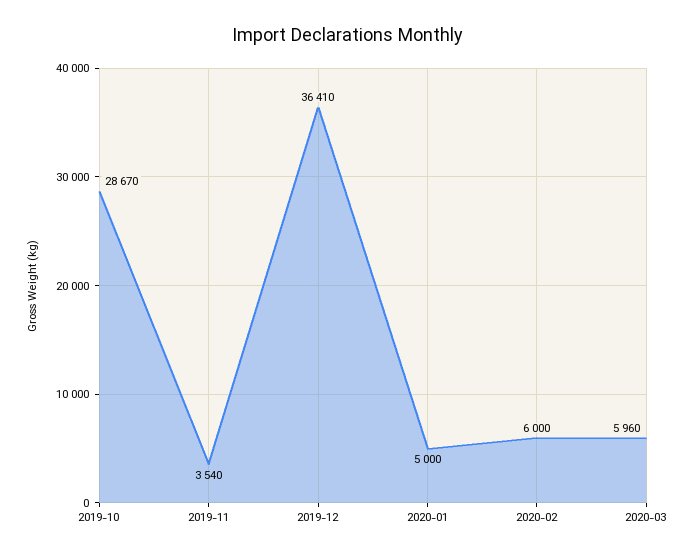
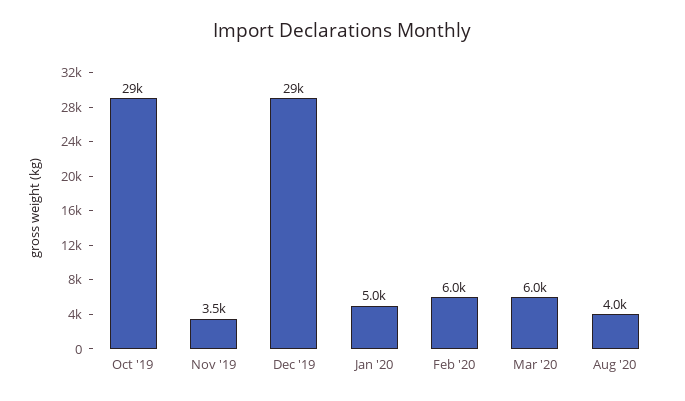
2019-12: 36410 -> 29000
Aug '20: none -> 4000

